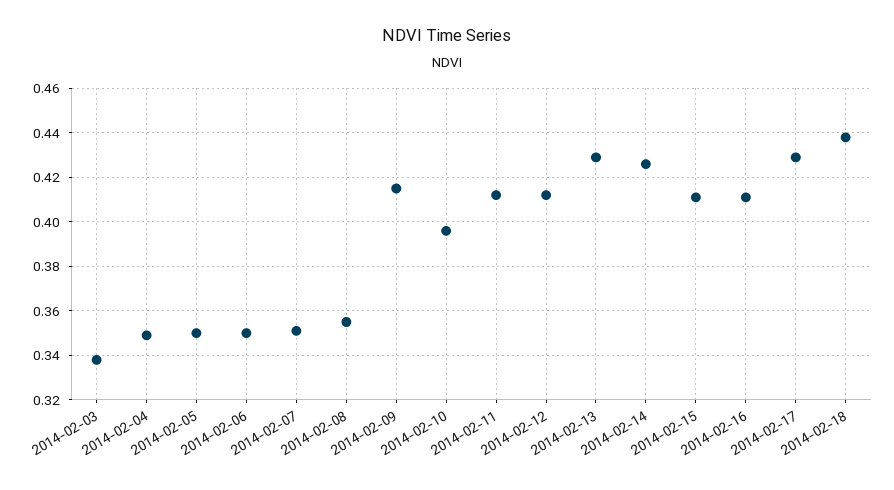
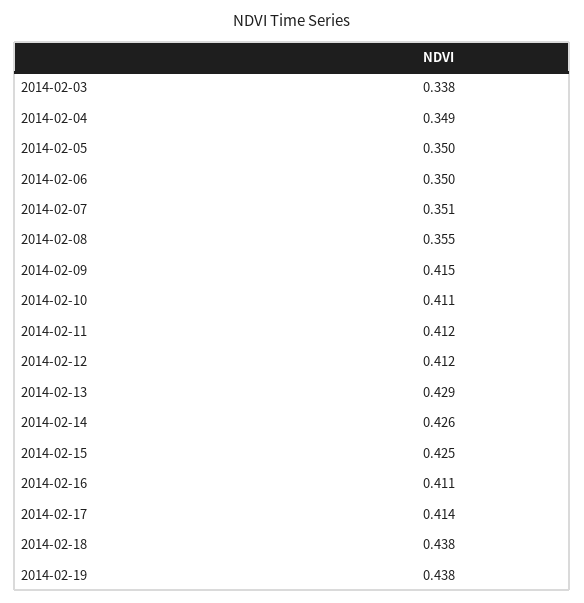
2014-02-10: 0.395 -> 0.411
2014-02-15: 0.41 -> 0.425
2014-02-17: 0.43 -> 0.414
2014-02-19: none -> 0.438

